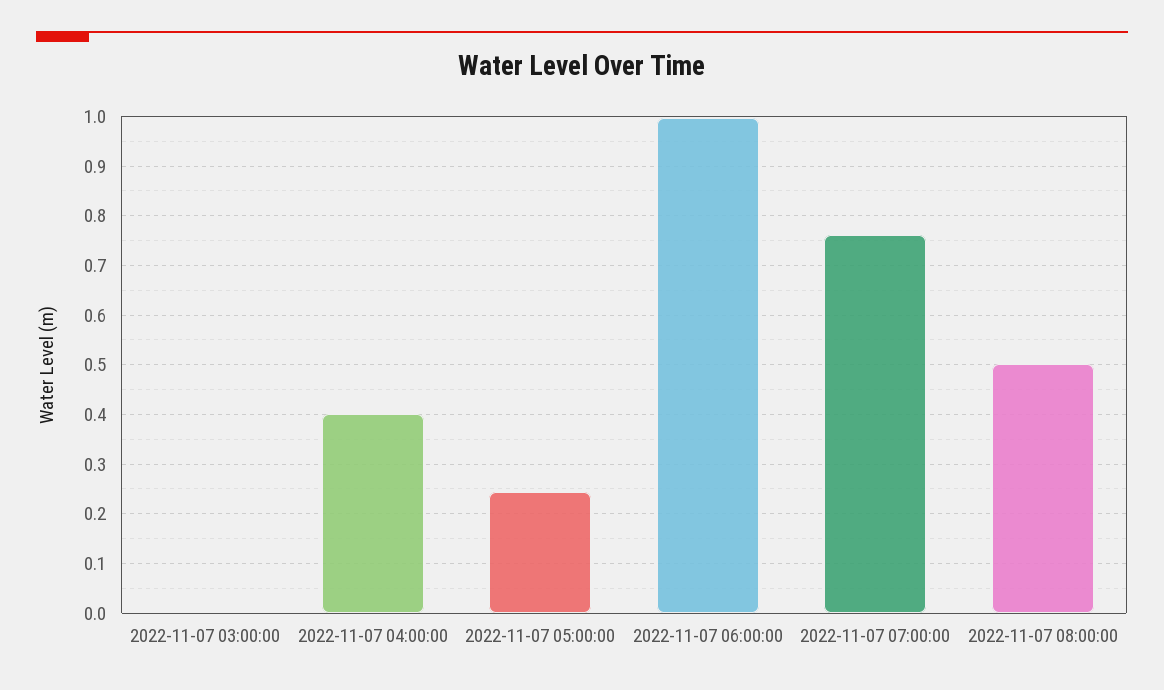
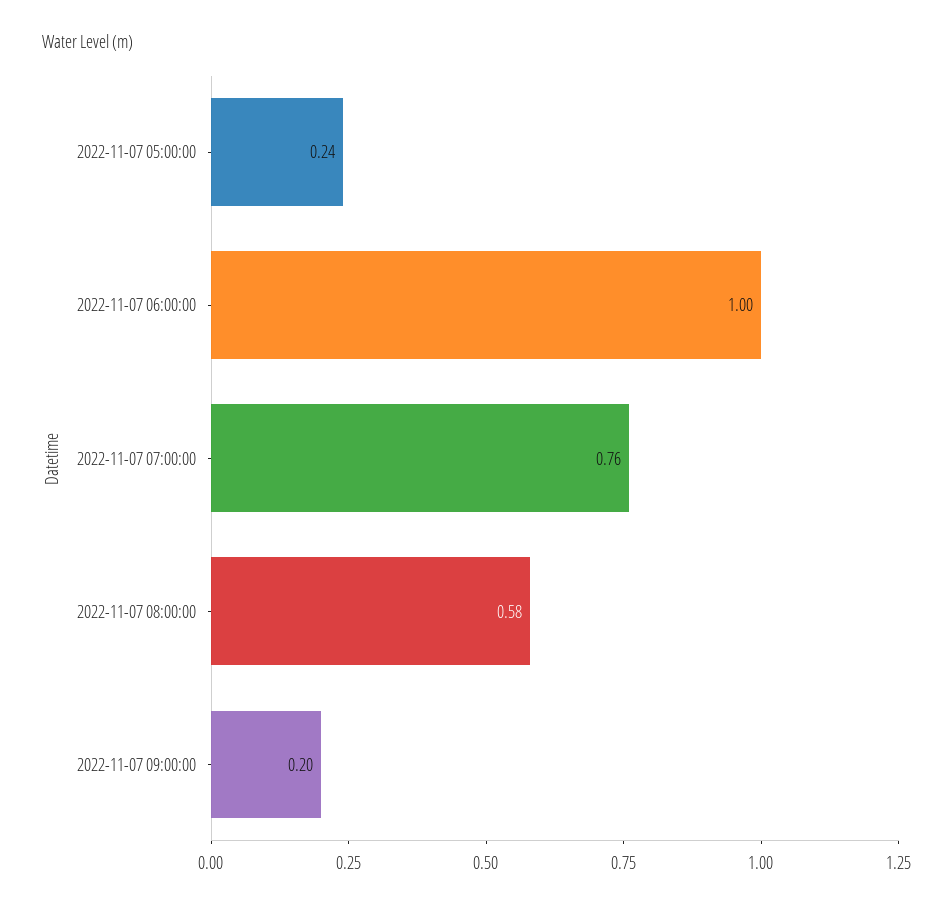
2022-11-07 03:00:00: 0 -> none
2022-11-07 04:00:00: 0.4 -> none
2022-11-07 08:00:00: 0.5 -> 0.58
2022-11-07 09:00:00: none -> 0.2

